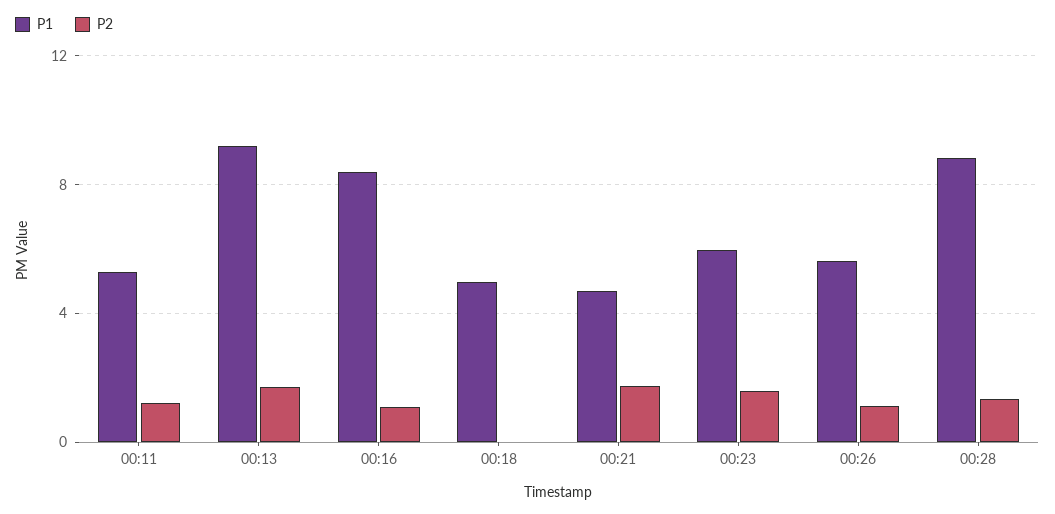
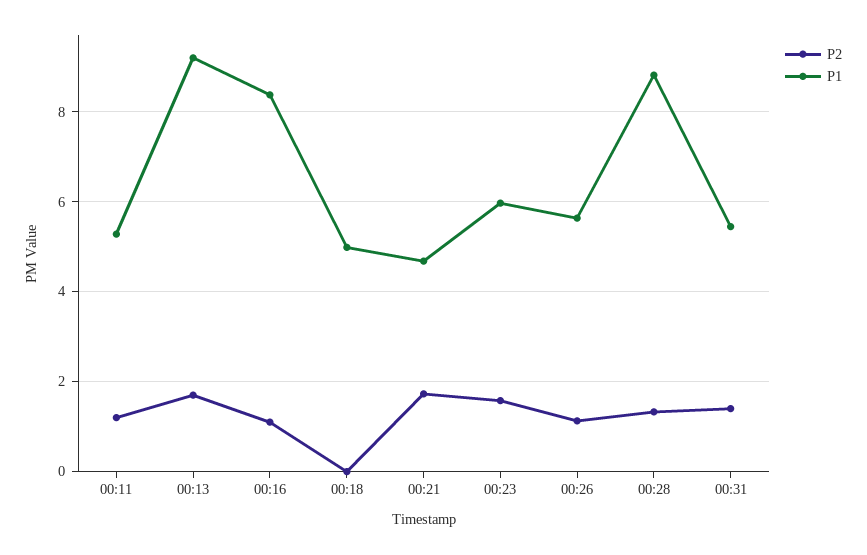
P2, 00:31: none -> 1.4
P1, 00:31: none -> 5.4

